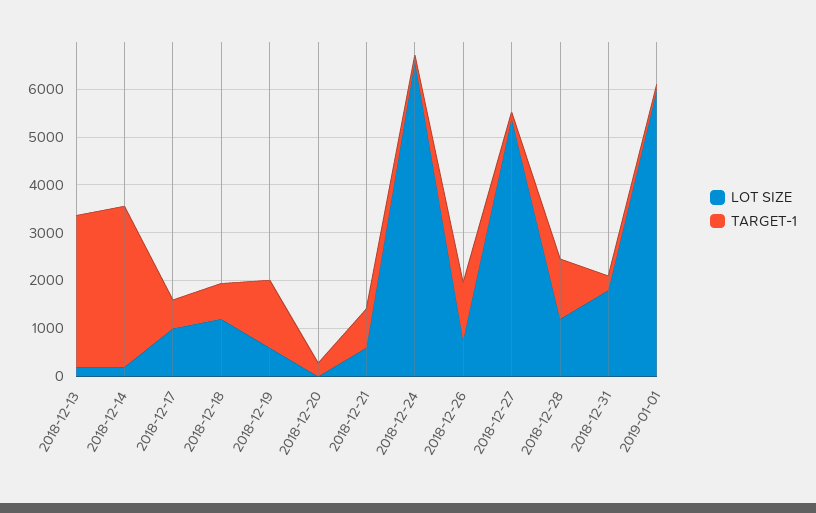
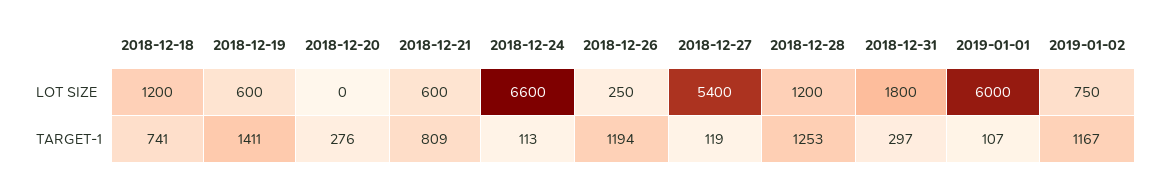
LOT SIZE, 2018-12-13: 200 -> none
TARGET-1, 2018-12-13: 3200 -> none
LOT SIZE, 2018-12-14: 200 -> none
TARGET-1, 2018-12-14: 3400 -> none
LOT SIZE, 2018-12-17: 1000 -> none
TARGET-1, 2018-12-17: 600 -> none
LOT SIZE, 2018-12-26: 800 -> 250
LOT SIZE, 2019-01-02: none -> 750
TARGET-1, 2019-01-02: none -> 1167

